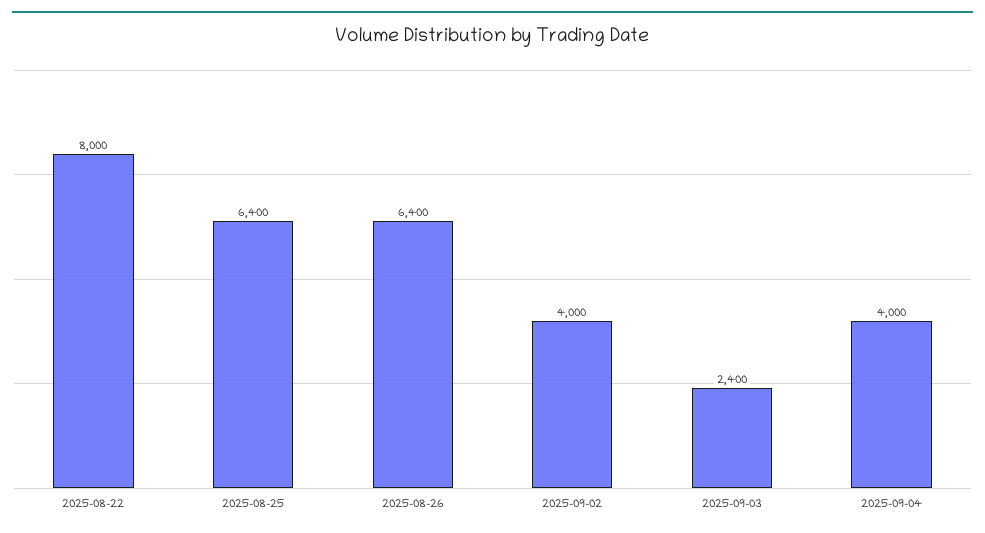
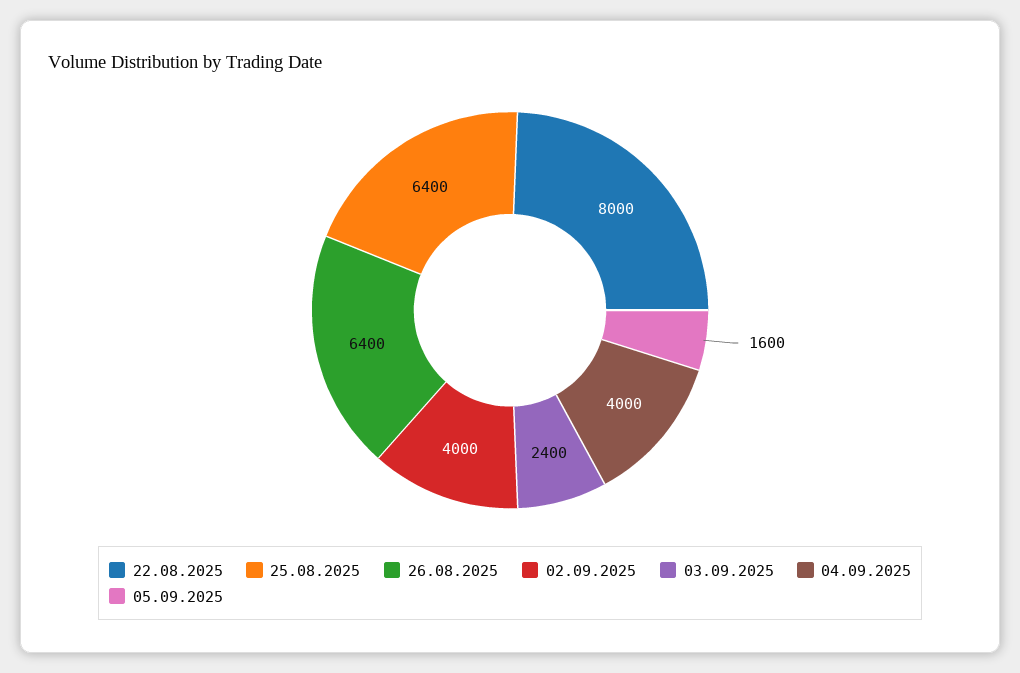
05.09.2025: none -> 1600

